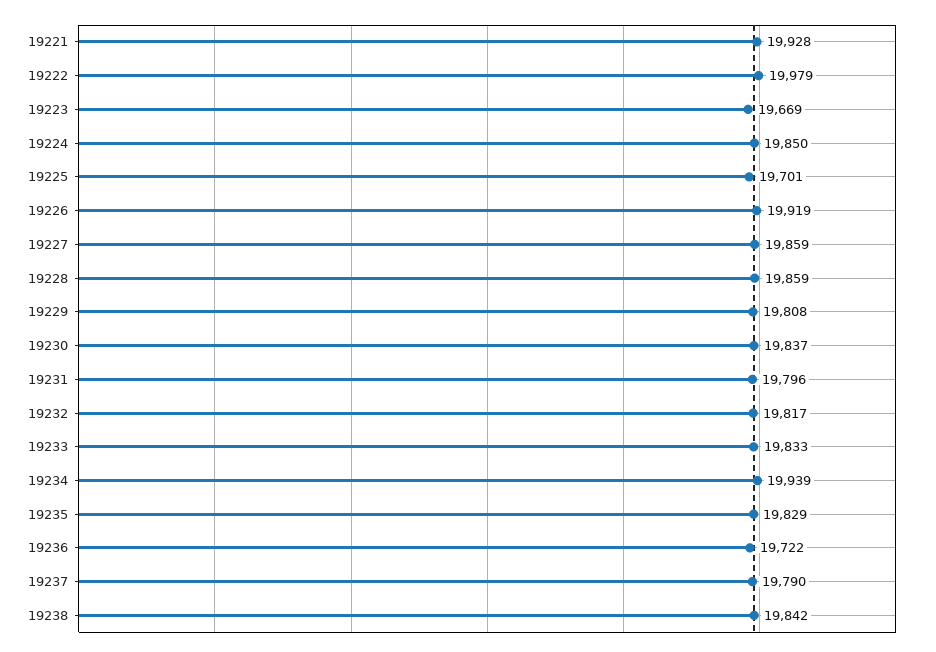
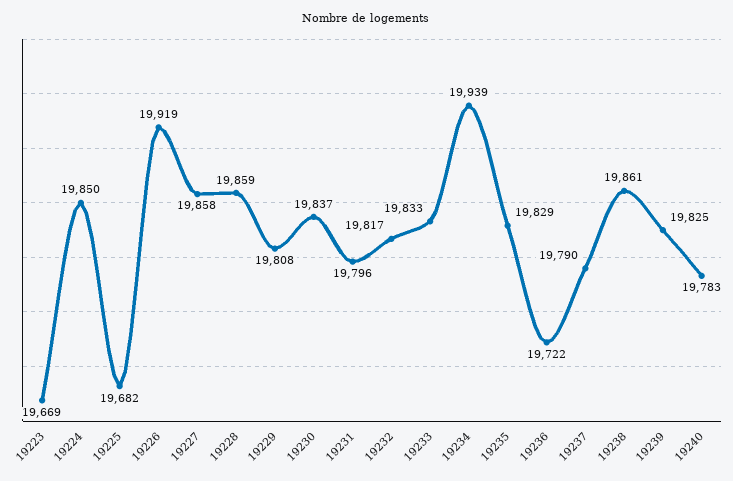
19221: 19928 -> none
19222: 19979 -> none
19225: 19701 -> 19682
19227: 19859 -> 19858
19238: 19842 -> 19861
19239: none -> 19825
19240: none -> 19783

